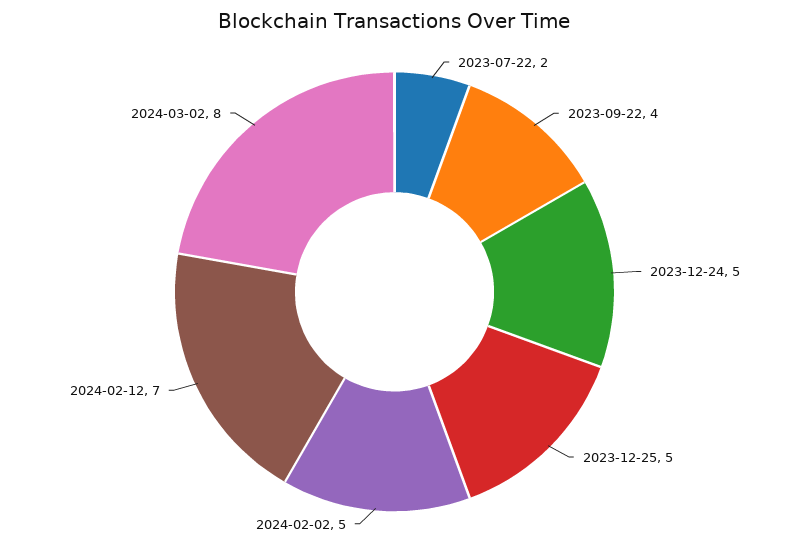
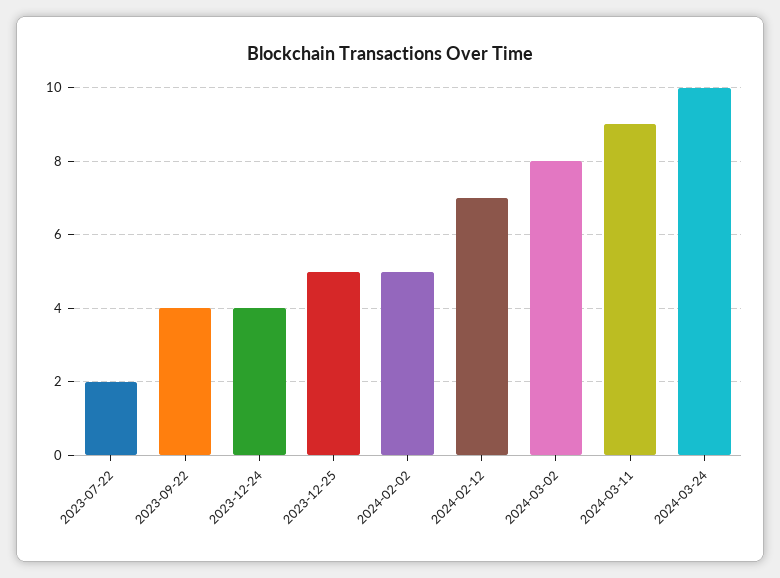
2023-12-24: 5 -> 4
2024-03-11: none -> 9
2024-03-24: none -> 10

